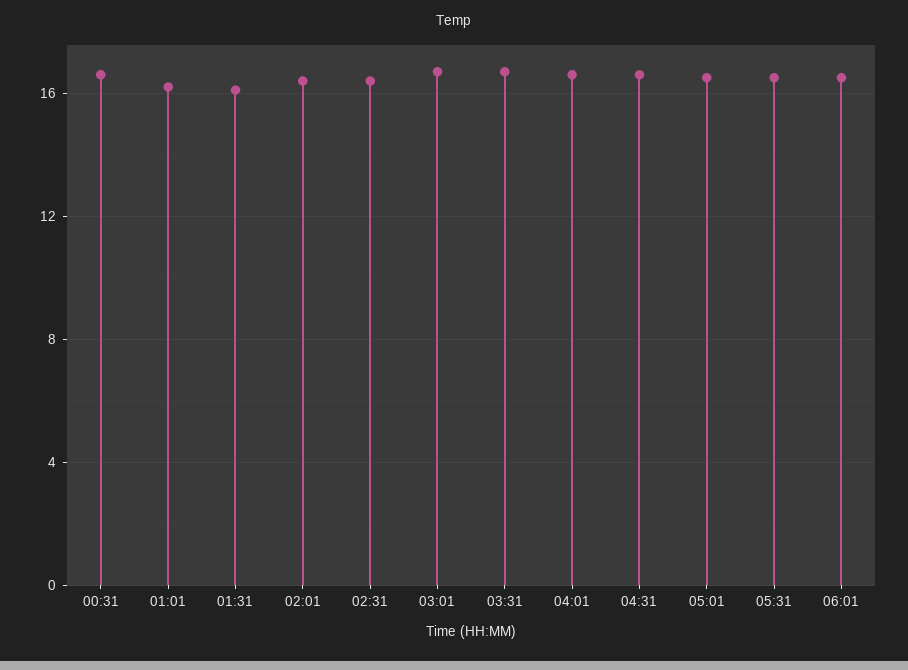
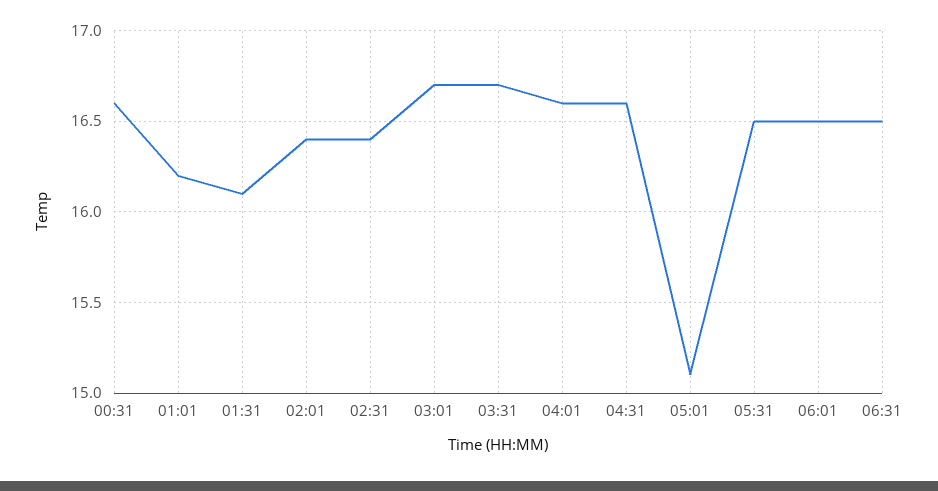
05:01: 16.5 -> 15.1
06:31: none -> 16.5

